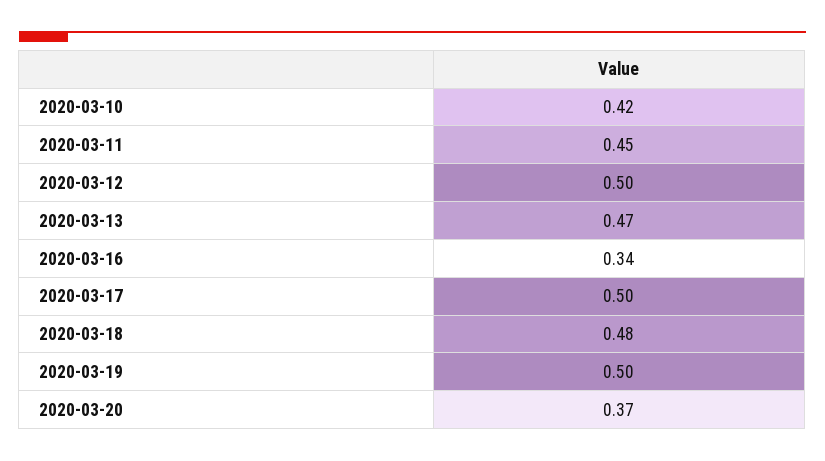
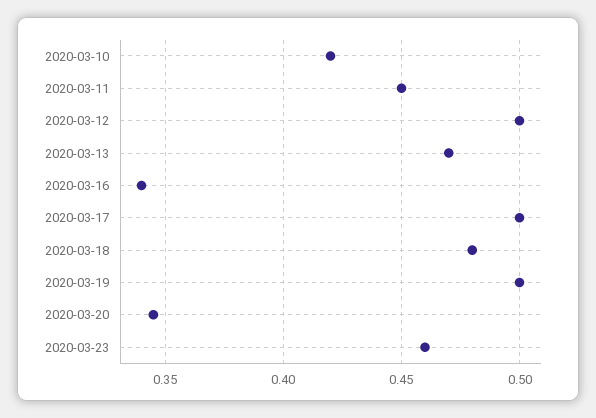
2020-03-20: 0.37 -> 0.345
2020-03-23: none -> 0.46

